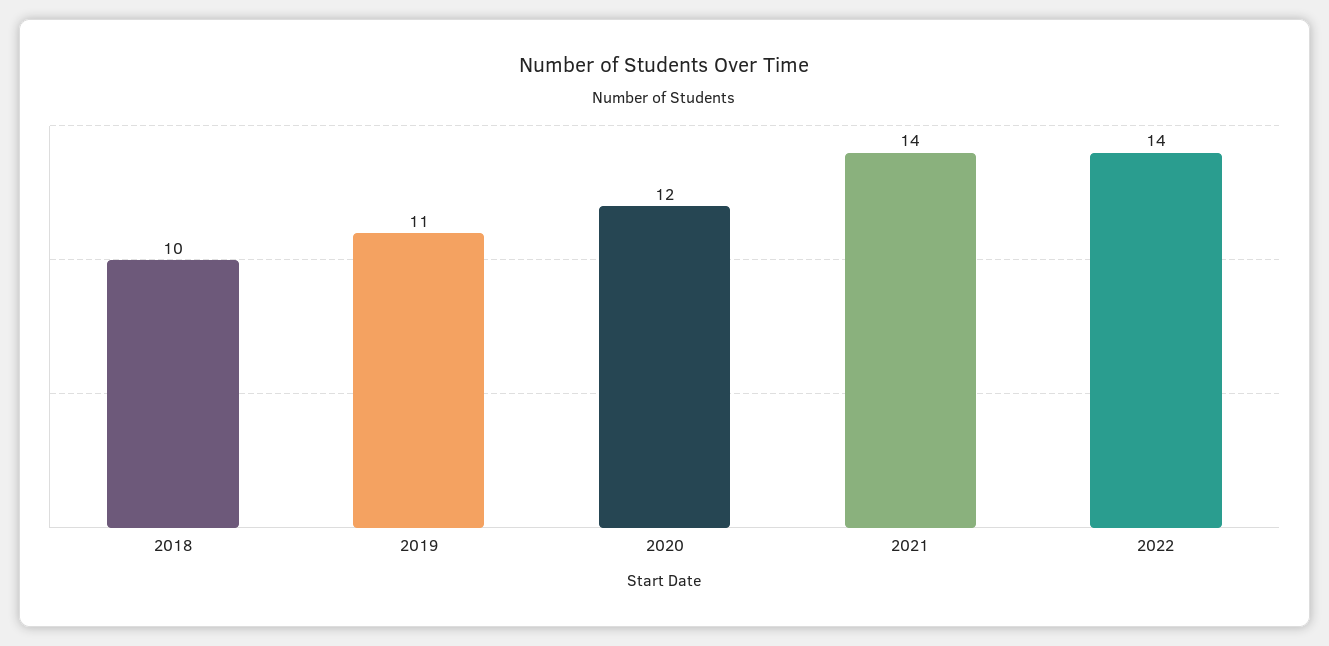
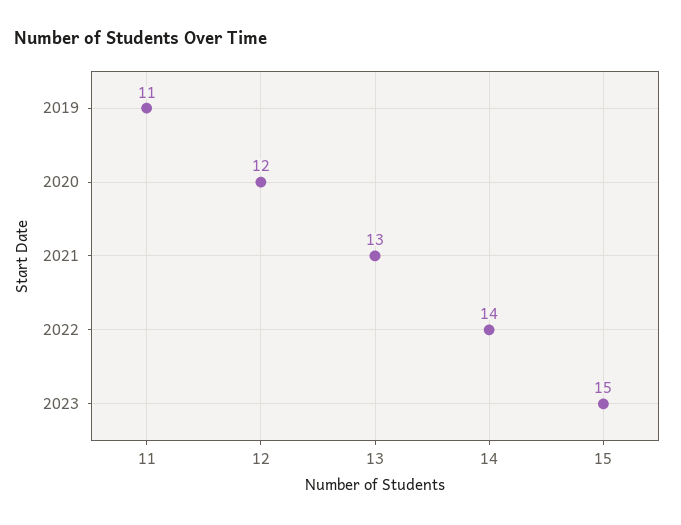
2018: 10 -> none
2021: 14 -> 13
2023: none -> 15

